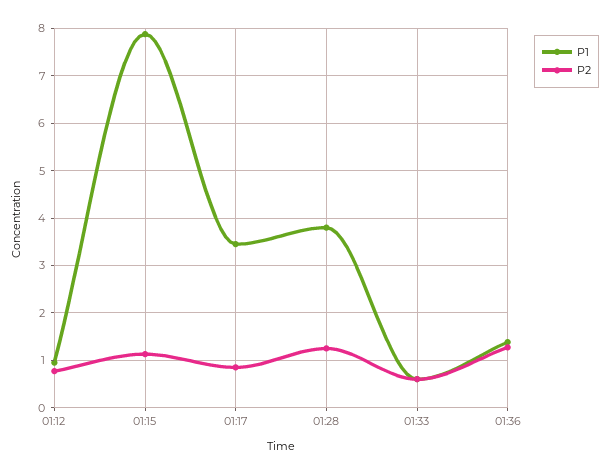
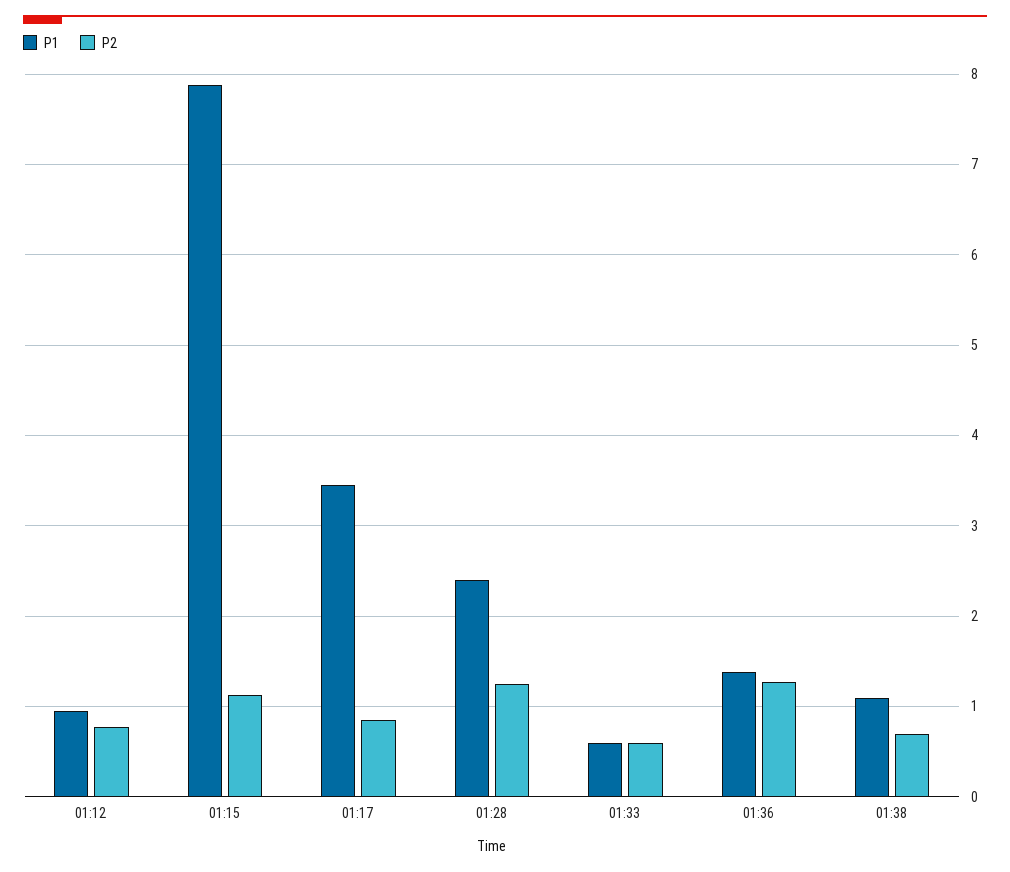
P1, 01:28: 3.8 -> 2.4
P1, 01:38: none -> 1.1
P2, 01:38: none -> 0.7

